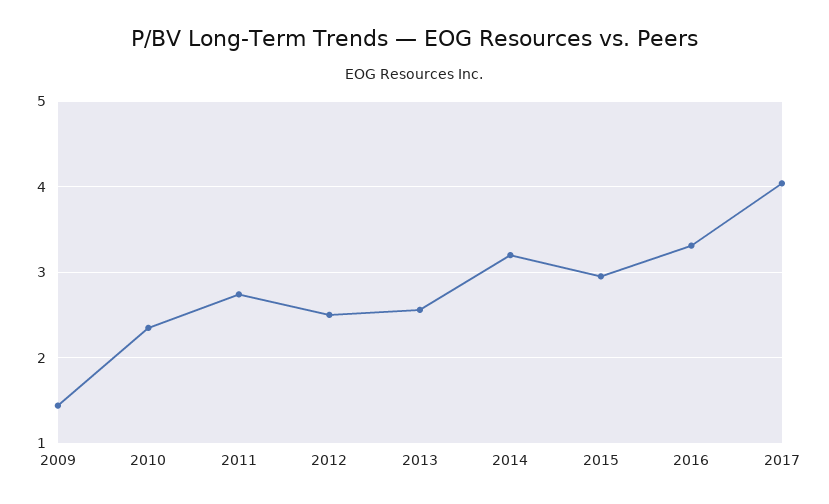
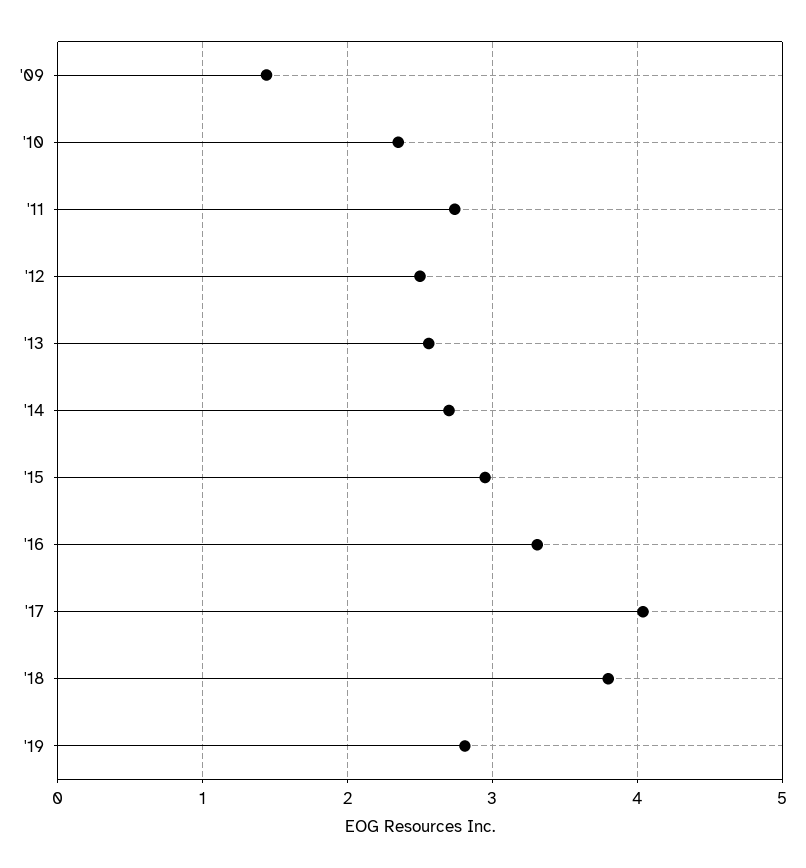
2014: 3.2 -> 2.7
'18: none -> 3.8
'19: none -> 2.8

